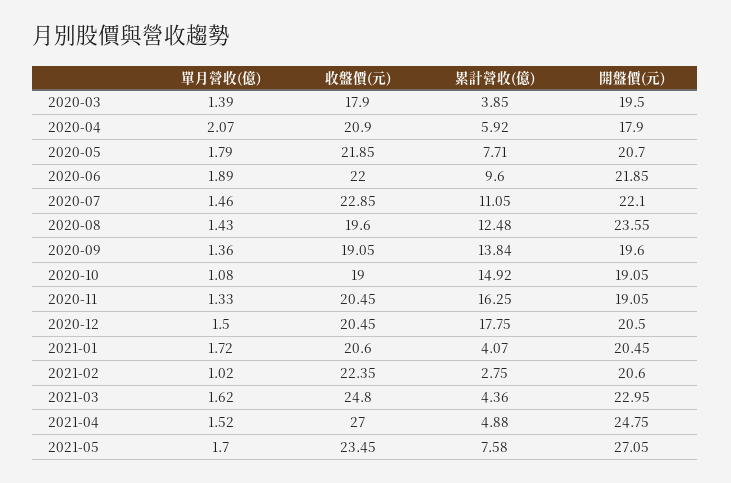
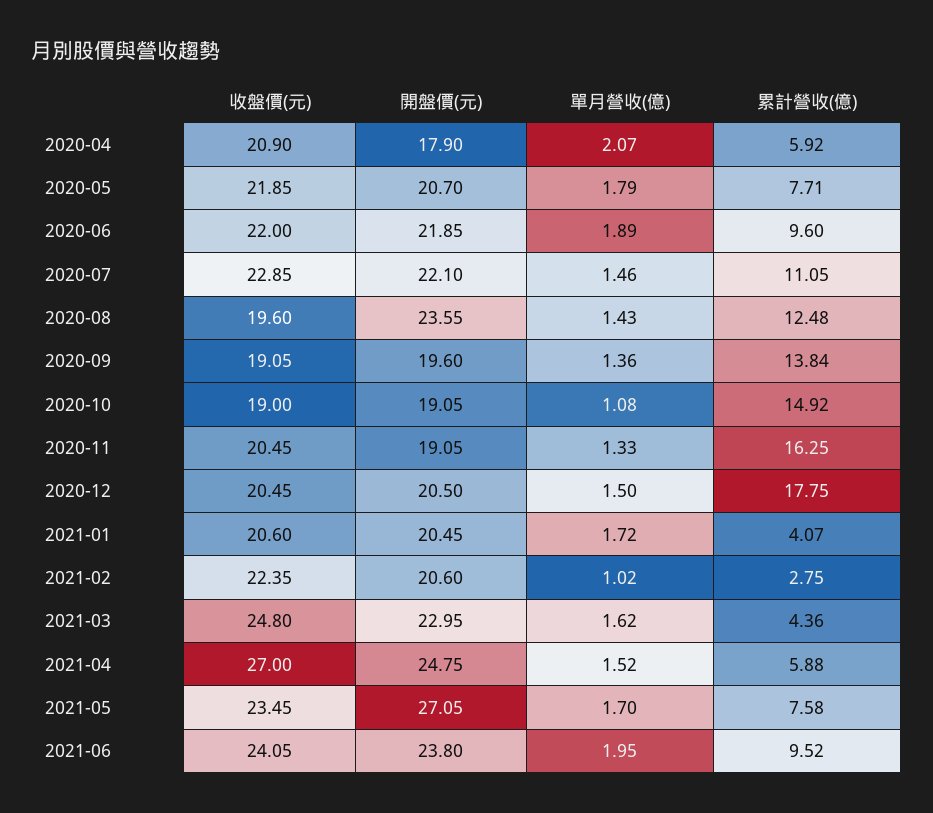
單月營收(億), 2020-03: 1.39 -> none
收盤價(元), 2020-03: 17.9 -> none
累計營收(億), 2020-03: 3.85 -> none
開盤價(元), 2020-03: 19.5 -> none
累計營收(億), 2021-04: 4.88 -> 5.88
收盤價(元), 2021-06: none -> 24.05
開盤價(元), 2021-06: none -> 23.8
單月營收(億), 2021-06: none -> 1.95
累計營收(億), 2021-06: none -> 9.52

